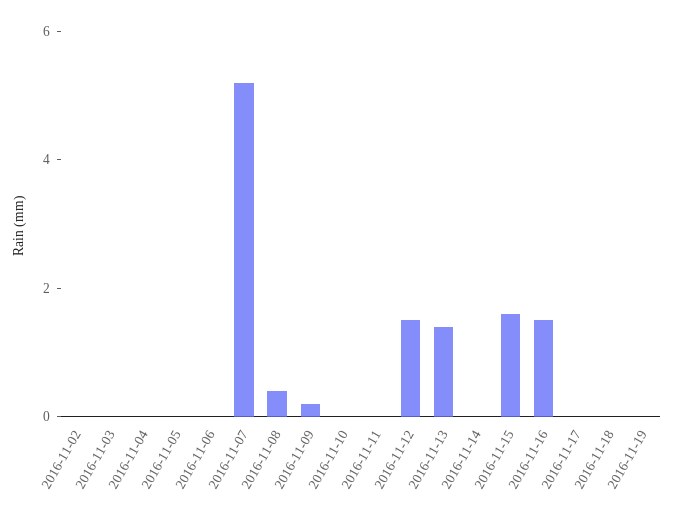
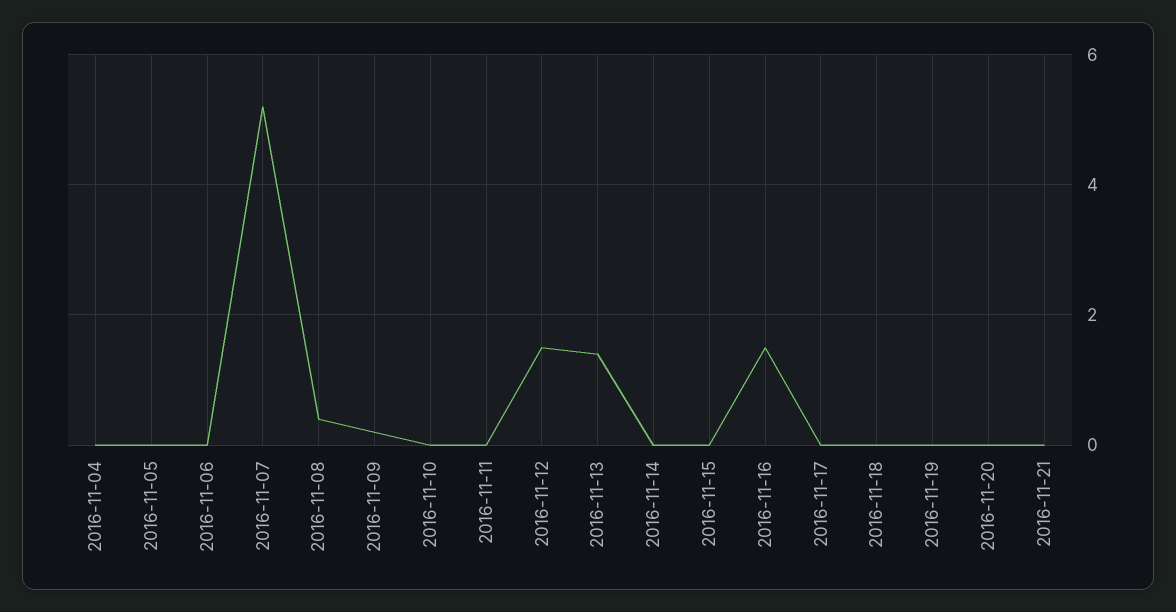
2016-11-02: 0 -> none
2016-11-03: 0 -> none
2016-11-15: 1.5 -> 0
2016-11-20: none -> 0
2016-11-21: none -> 0

